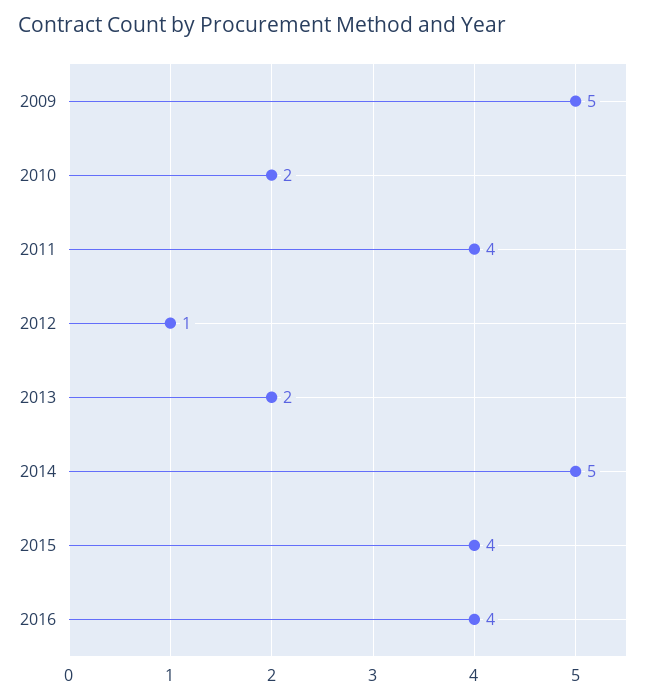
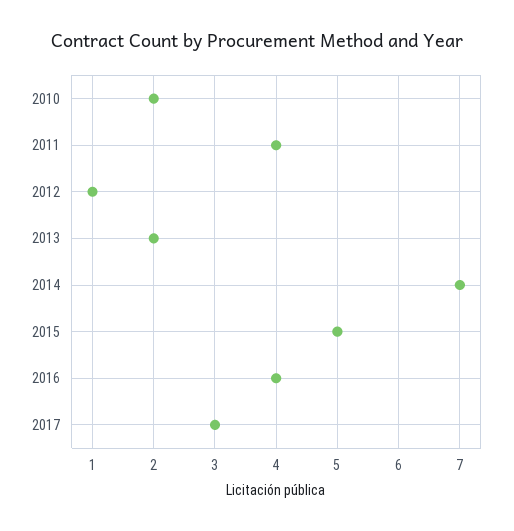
2009: 5 -> none
2014: 5 -> 7
2015: 4 -> 5
2017: none -> 3

